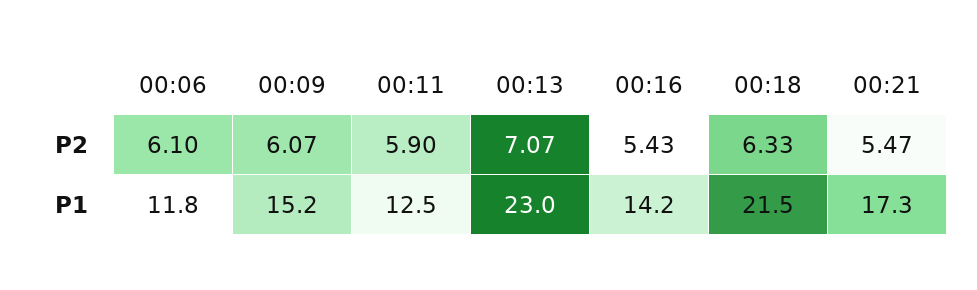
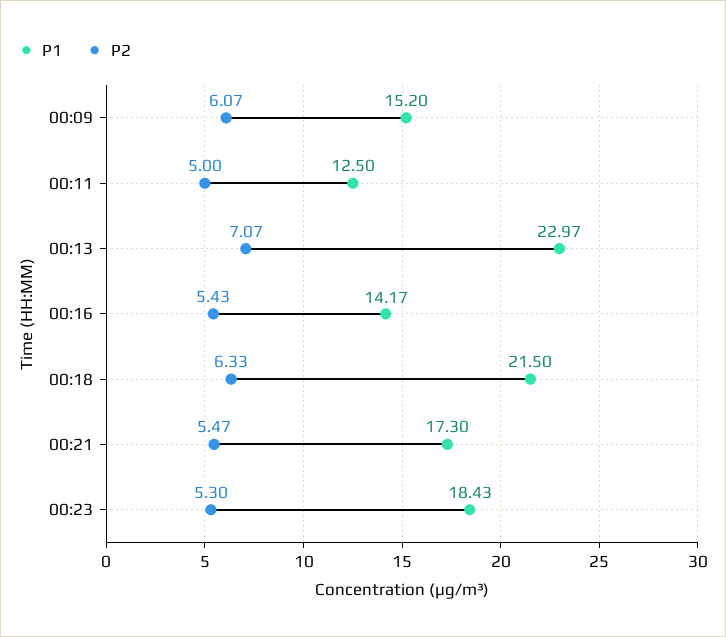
P2, 00:06: 6.1 -> none
P2, 00:11: 5.9 -> 5
P1, 00:06: 11.8 -> none
P1, 00:23: none -> 18.43
P2, 00:23: none -> 5.3

